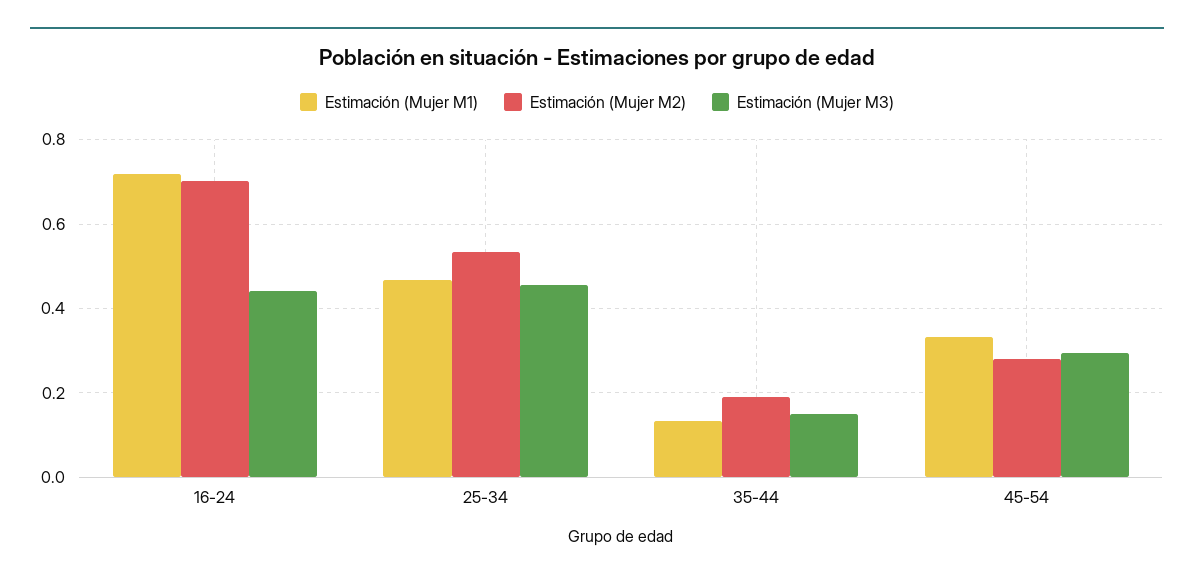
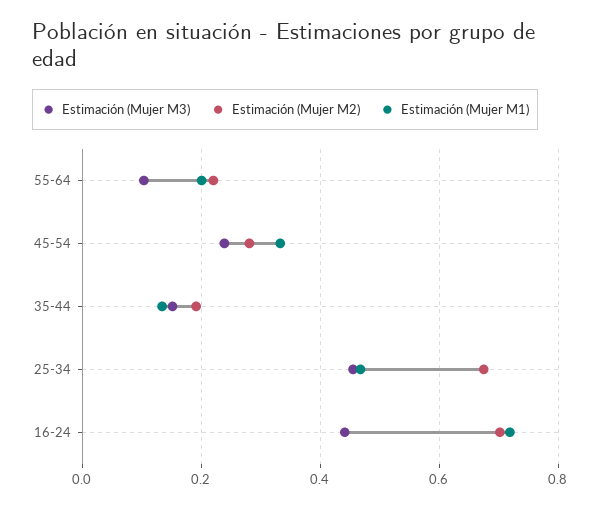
Estimación (Mujer M2), 25-34: 0.54 -> 0.68
Estimación (Mujer M3), 45-54: 0.3 -> 0.24
Estimación (Mujer M3), 55-64: none -> 0.1
Estimación (Mujer M2), 55-64: none -> 0.22
Estimación (Mujer M1), 55-64: none -> 0.2

